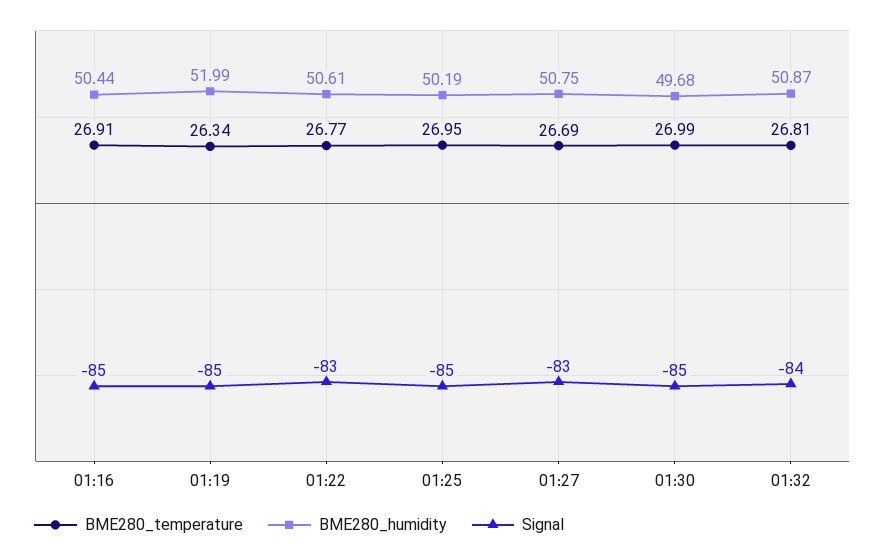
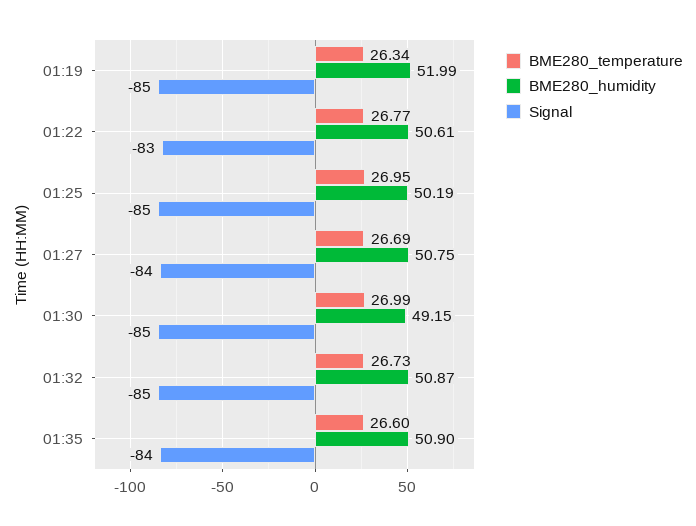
BME280_temperature, 01:16: 26.91 -> none
BME280_humidity, 01:16: 50.44 -> none
Signal, 01:16: -85 -> none
Signal, 01:27: -83 -> -84
BME280_humidity, 01:30: 49.68 -> 49.15
BME280_temperature, 01:32: 26.81 -> 26.73
Signal, 01:32: -84 -> -85
BME280_temperature, 01:35: none -> 26.6
BME280_humidity, 01:35: none -> 50.9
Signal, 01:35: none -> -84

